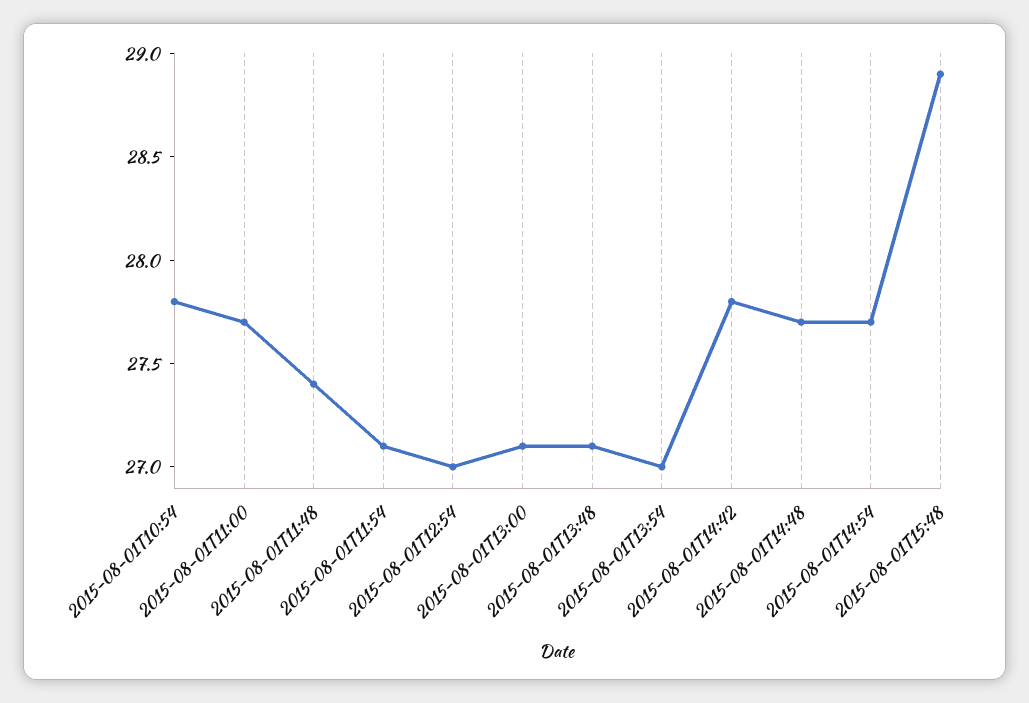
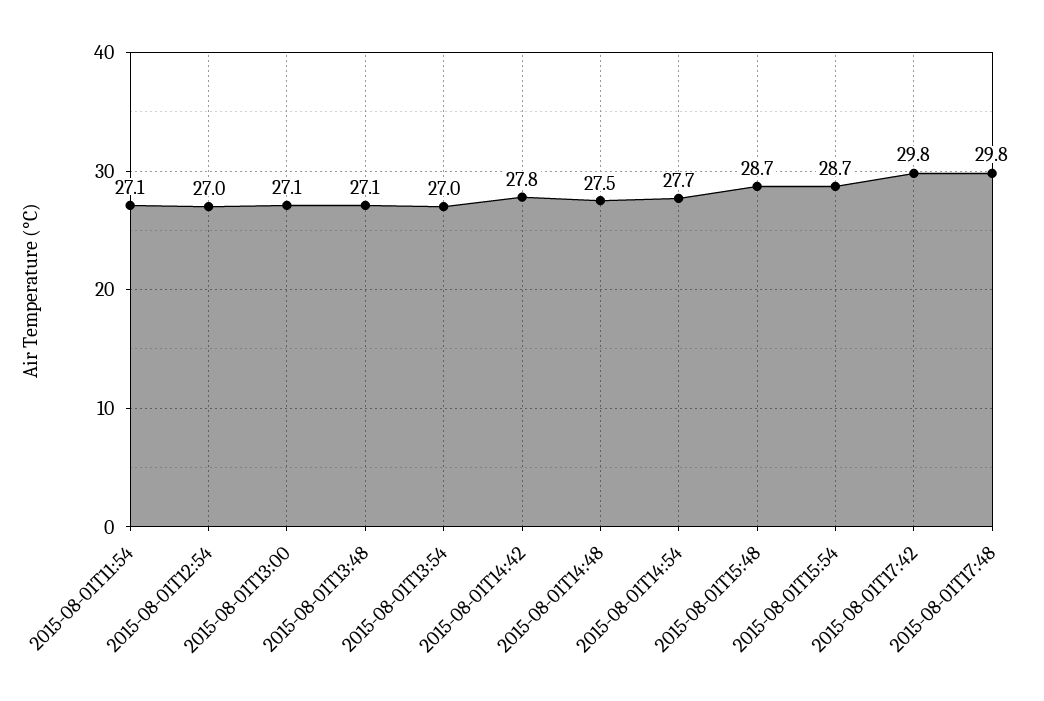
2015-08-01T10:54: 27.8 -> none
2015-08-01T11:00: 27.7 -> none
2015-08-01T11:48: 27.4 -> none
2015-08-01T14:48: 27.7 -> 27.5
2015-08-01T15:48: 28.9 -> 28.7
2015-08-01T15:54: none -> 28.7
2015-08-01T17:42: none -> 29.8
2015-08-01T17:48: none -> 29.8

